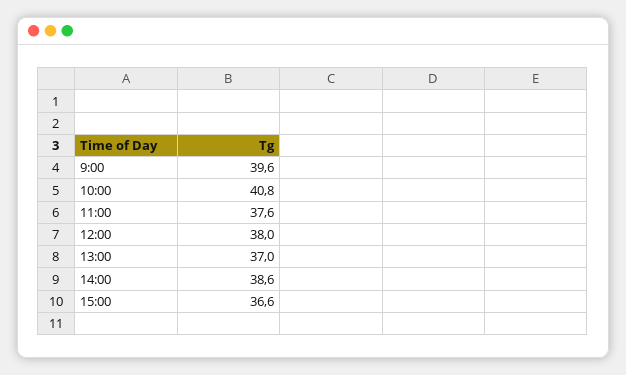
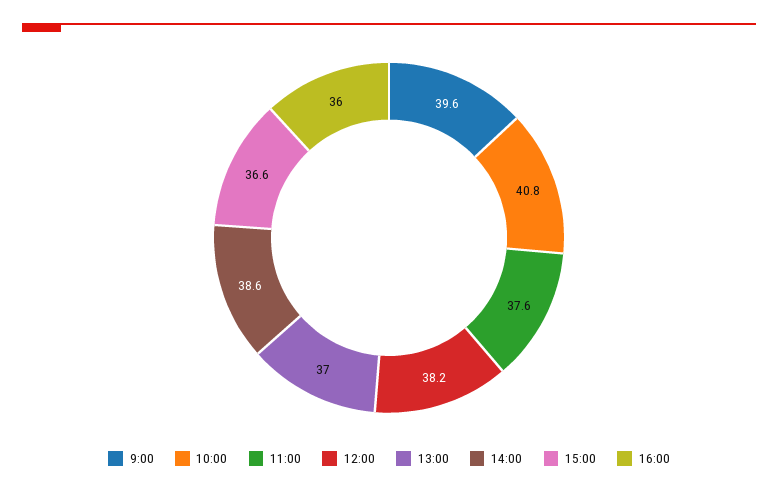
12:00: 38 -> 38.2
16:00: none -> 36

